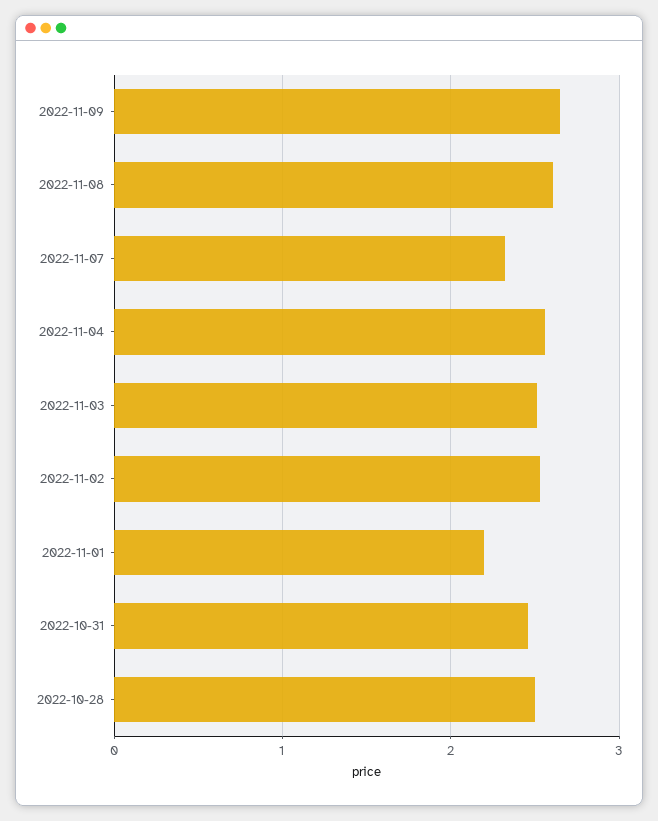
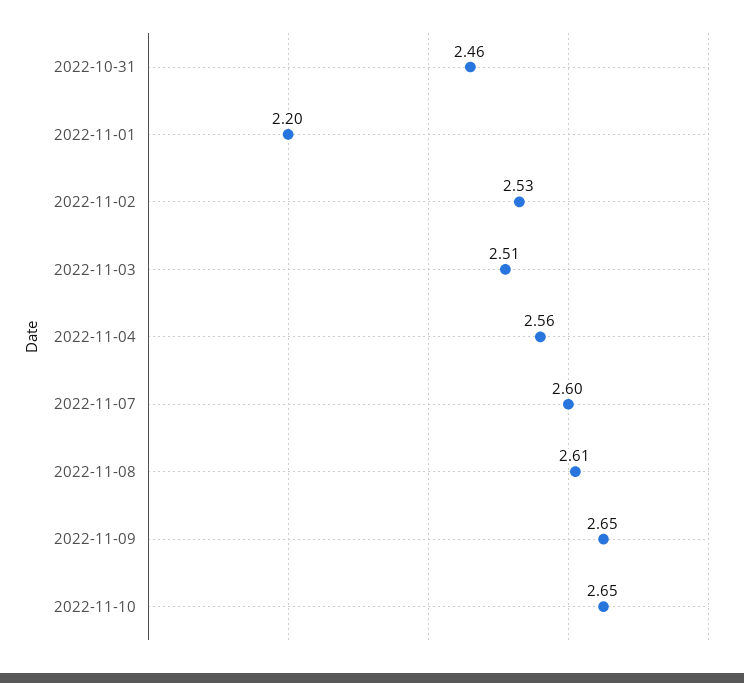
2022-11-07: 2.3 -> 2.6
2022-10-28: 2.5 -> none
2022-11-10: none -> 2.65

